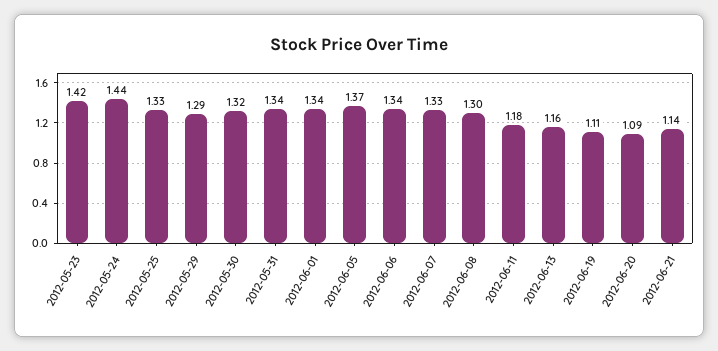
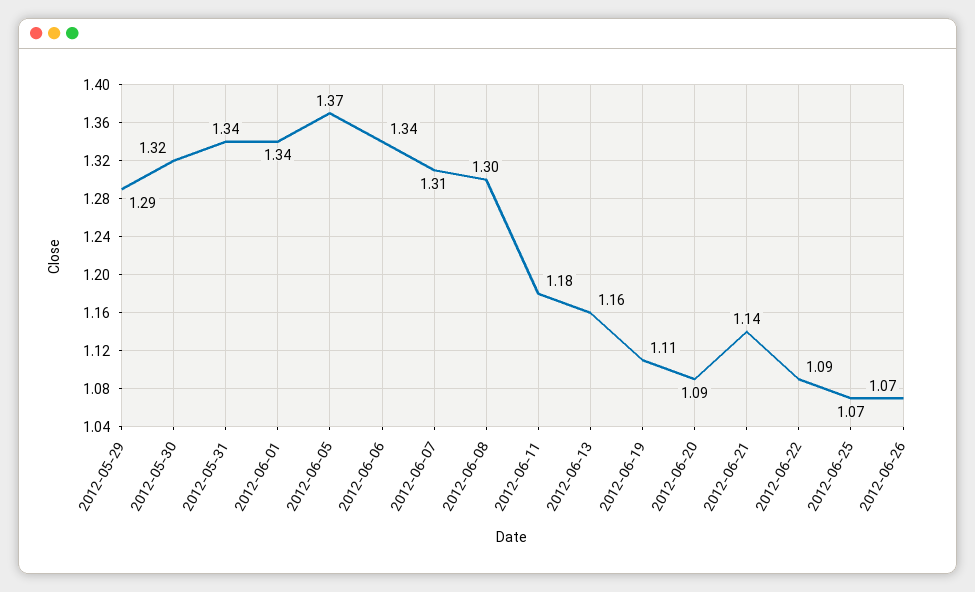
2012-05-23: 1.42 -> none
2012-05-24: 1.44 -> none
2012-05-25: 1.33 -> none
2012-06-07: 1.33 -> 1.31
2012-06-22: none -> 1.09
2012-06-25: none -> 1.07
2012-06-26: none -> 1.07

